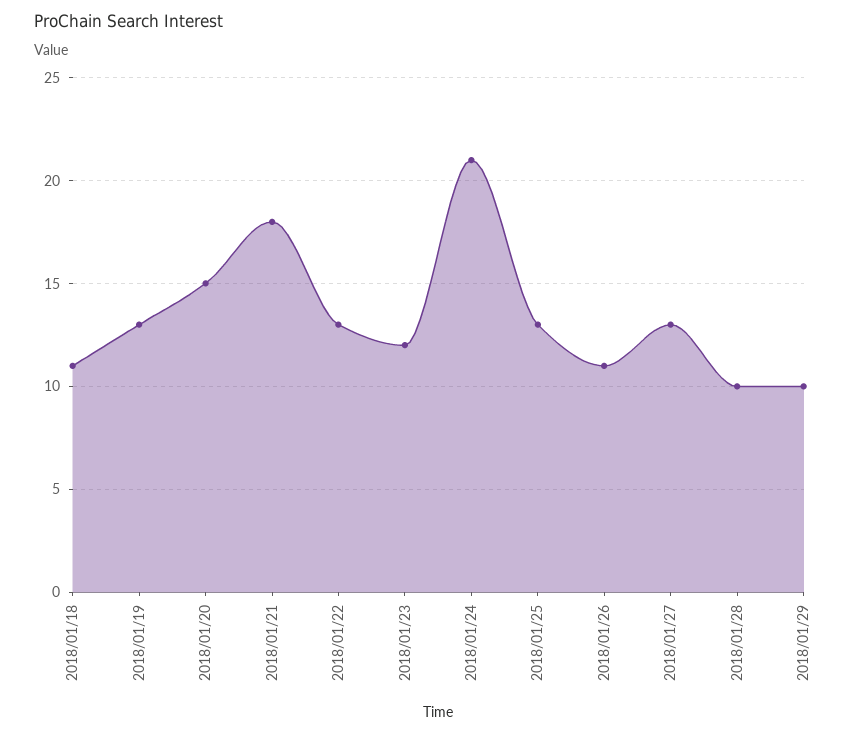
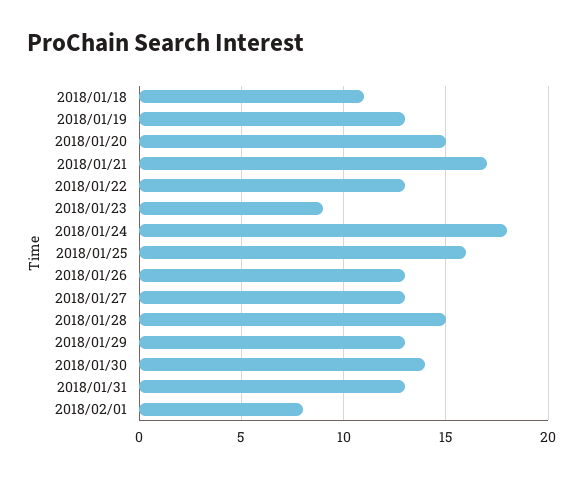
2018/01/21: 18 -> 17
2018/01/23: 12 -> 9
2018/01/24: 21 -> 18
2018/01/25: 13 -> 16
2018/01/26: 11 -> 13
2018/01/28: 10 -> 15
2018/01/29: 10 -> 13
2018/01/30: none -> 14
2018/01/31: none -> 13
2018/02/01: none -> 8

